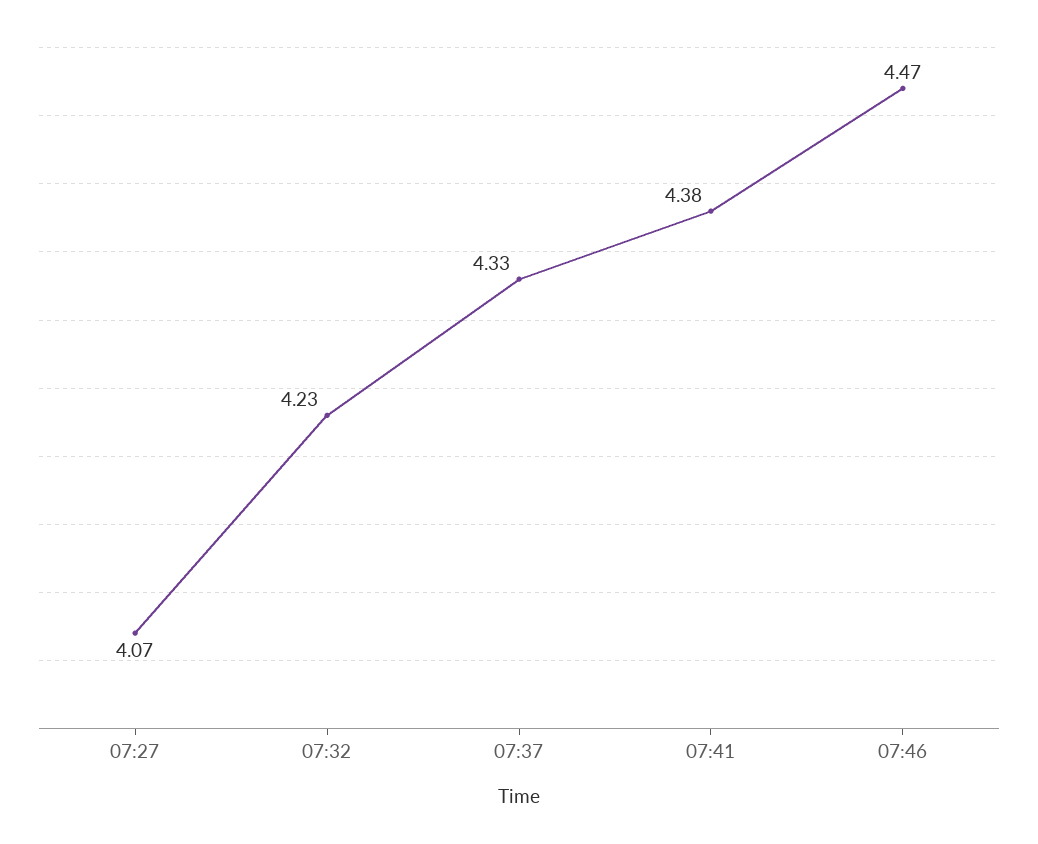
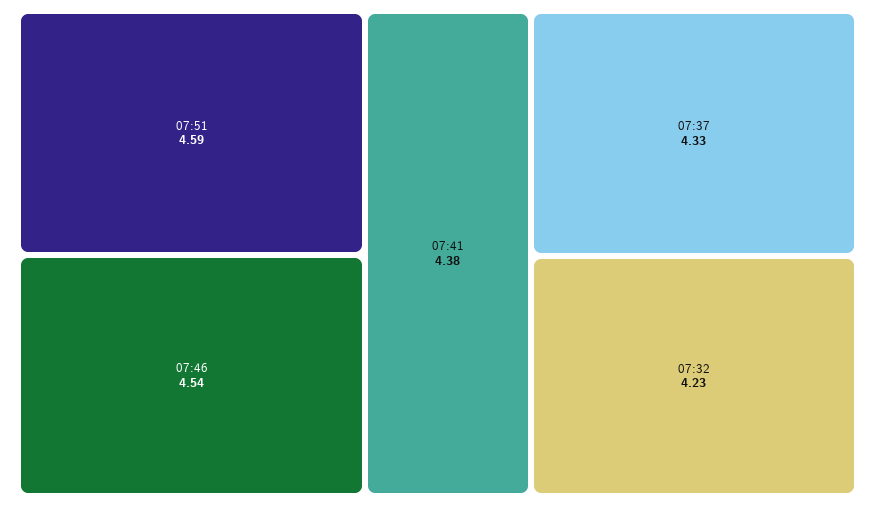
07:27: 4.07 -> none
07:46: 4.47 -> 4.54
07:51: none -> 4.59

